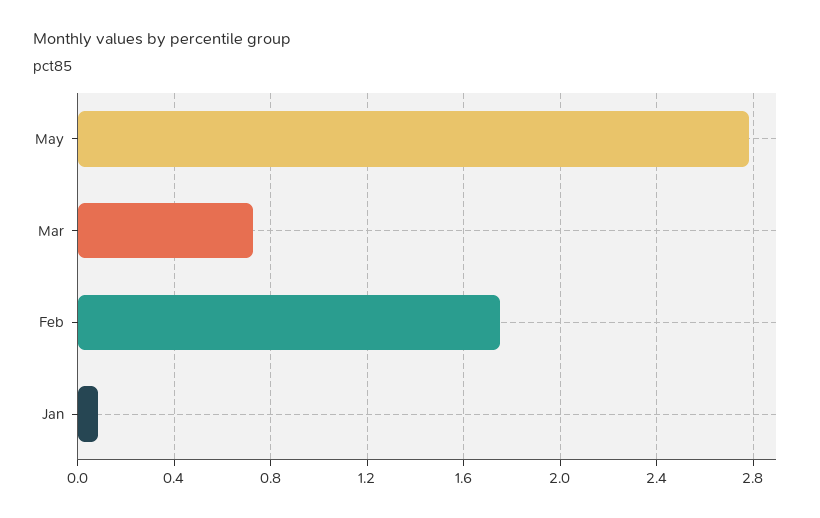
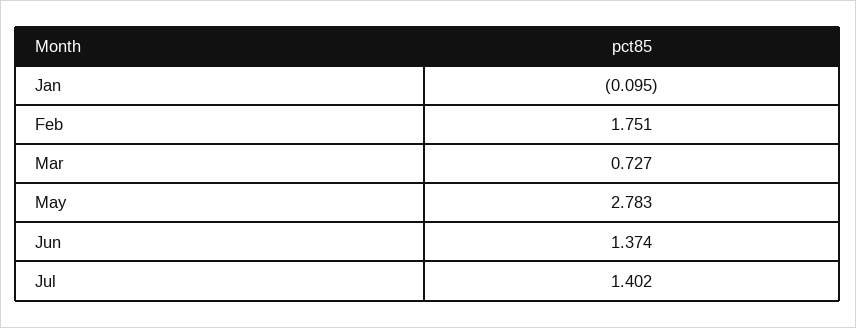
Jan: 0.1 -> -0.095
Jun: none -> 1.374
Jul: none -> 1.402

